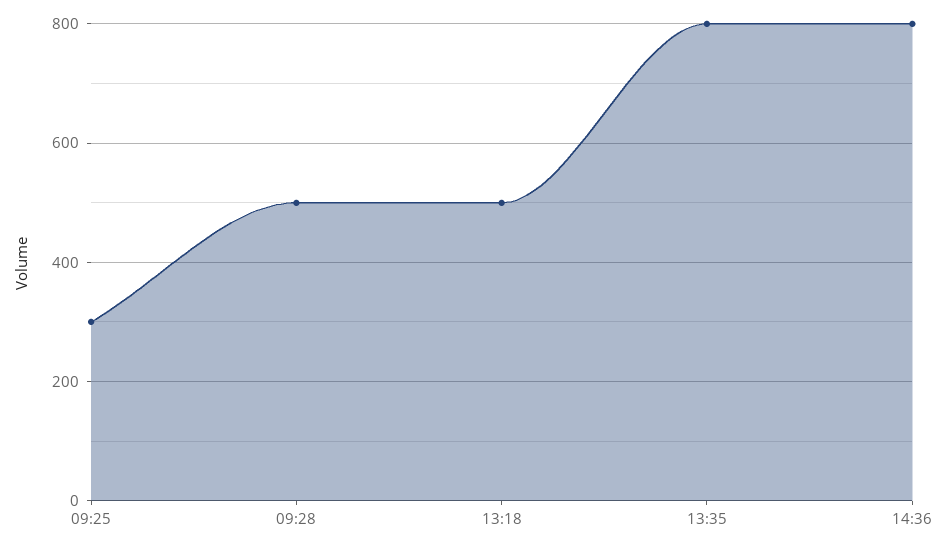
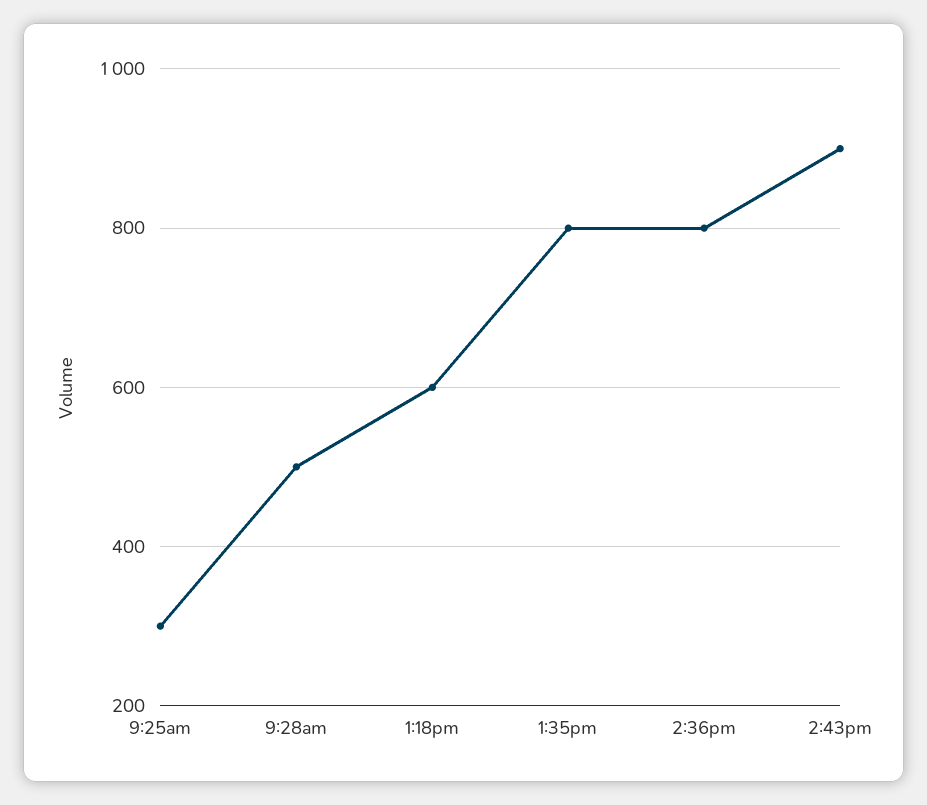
13:18: 500 -> 600
2:43pm: none -> 900

